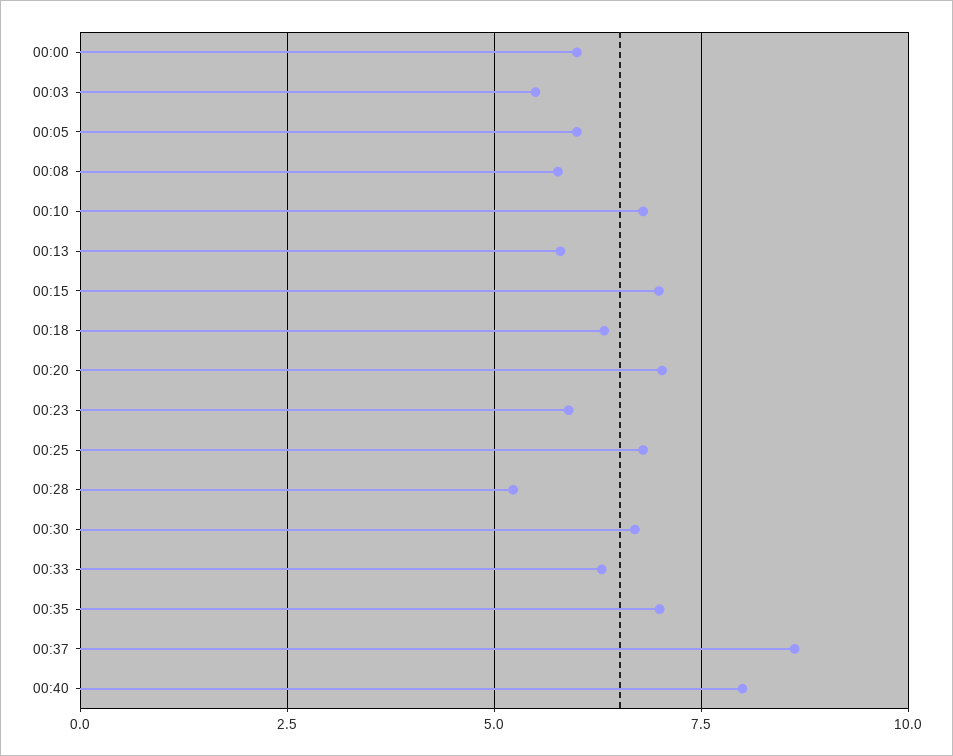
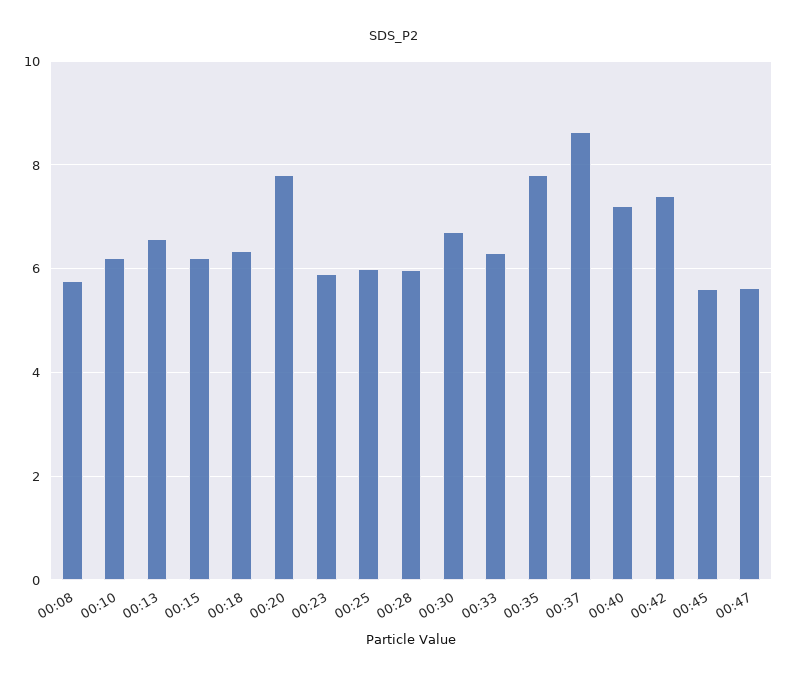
00:00: 6 -> none
00:03: 5.5 -> none
00:05: 6 -> none
00:10: 6.75 -> 6.2
00:13: 5.75 -> 6.6
00:15: 7 -> 6.2
00:20: 7 -> 7.8
00:25: 6.75 -> 6
00:28: 5.25 -> 6
00:35: 7 -> 7.8
00:40: 8 -> 7.2
00:42: none -> 7.4
00:45: none -> 5.6
00:47: none -> 5.6

